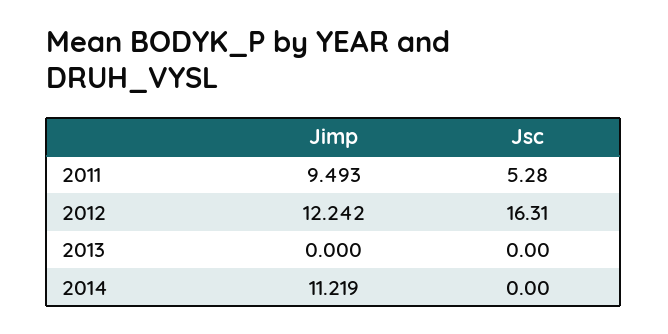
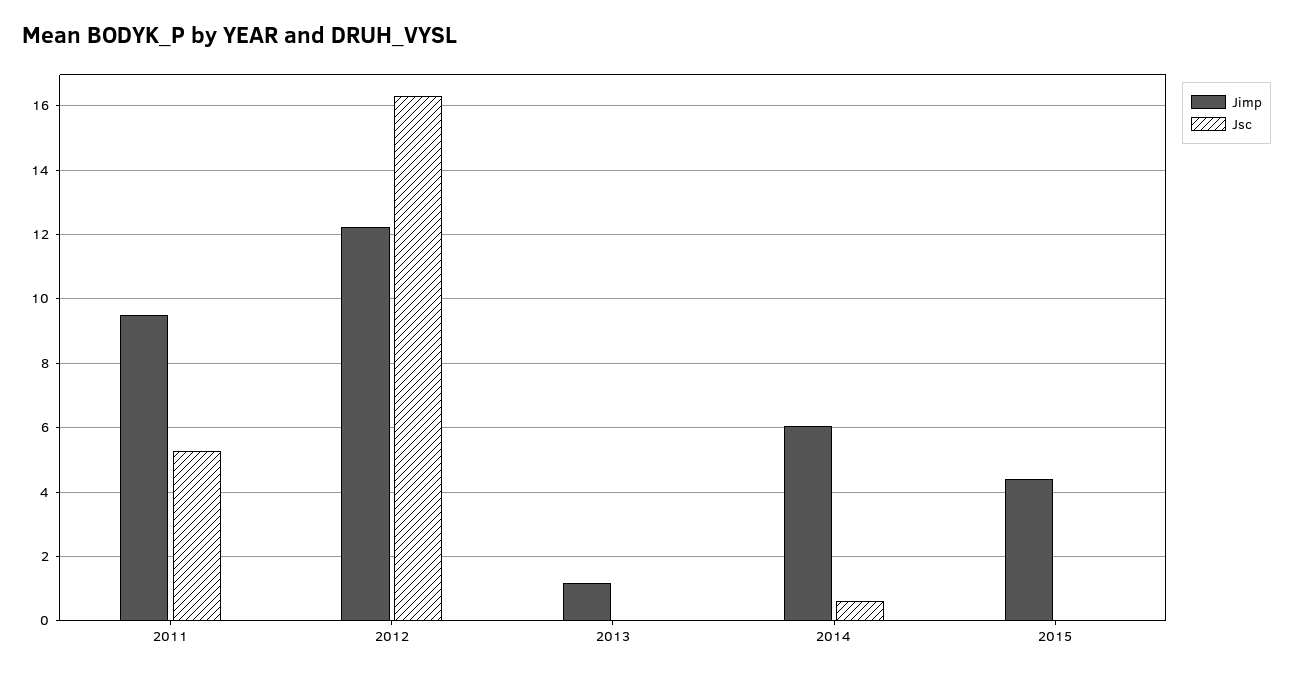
Jimp, 2013: 0 -> 1.2
Jimp, 2014: 11.219 -> 6
Jsc, 2014: 0 -> 0.6
Jimp, 2015: none -> 4.4
Jsc, 2015: none -> 0

